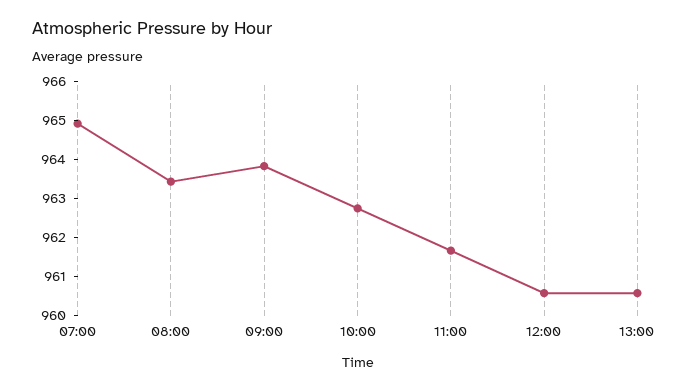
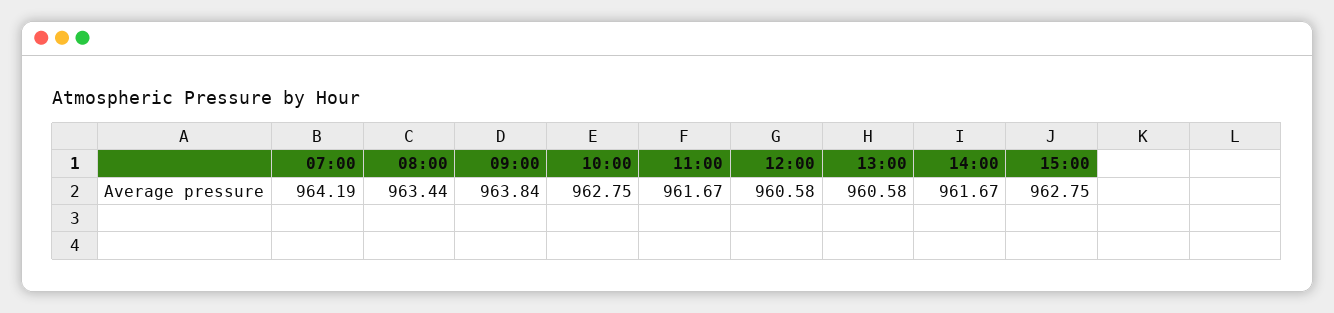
07:00: 965 -> 964.19
14:00: none -> 961.67
15:00: none -> 962.75

